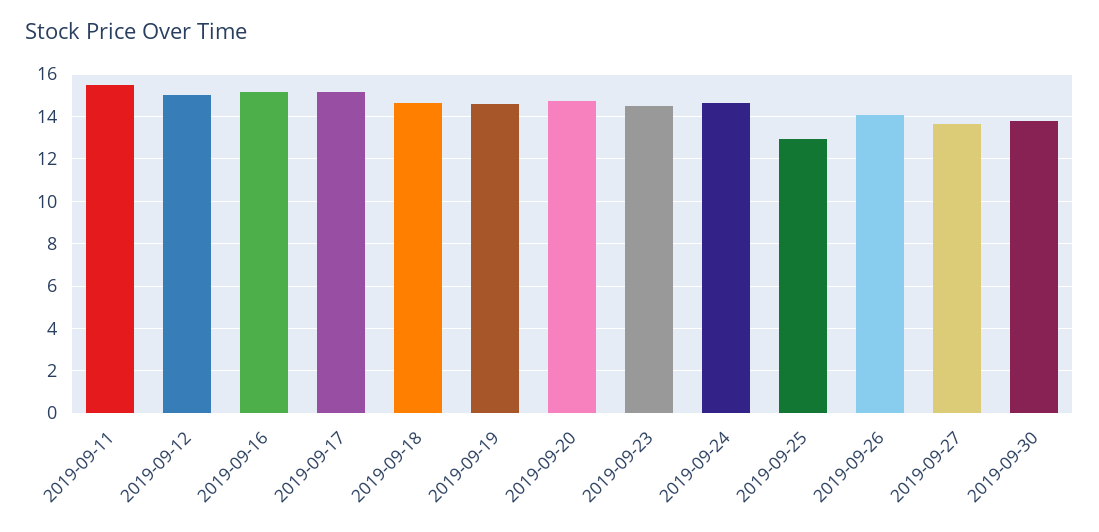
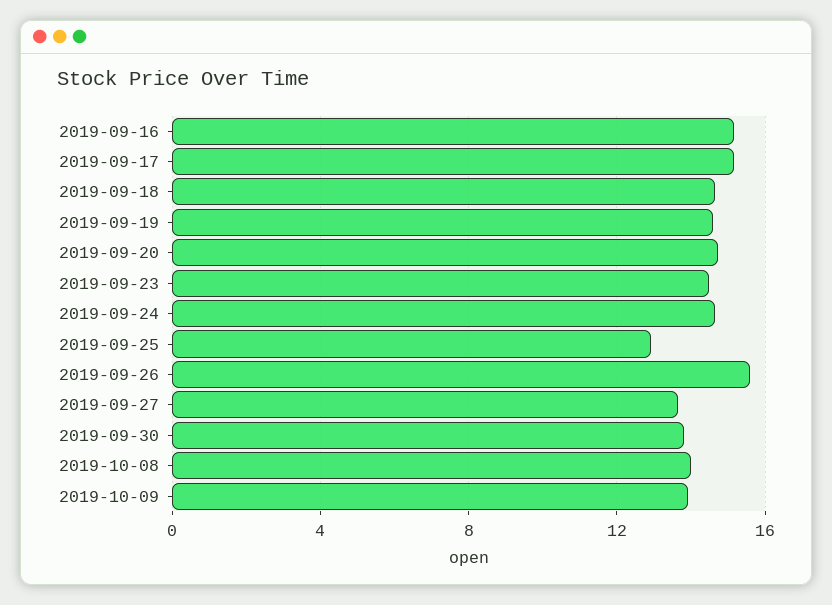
2019-09-11: 15.5 -> none
2019-09-12: 15 -> none
2019-09-26: 14 -> 15.5
2019-10-08: none -> 14
2019-10-09: none -> 14

